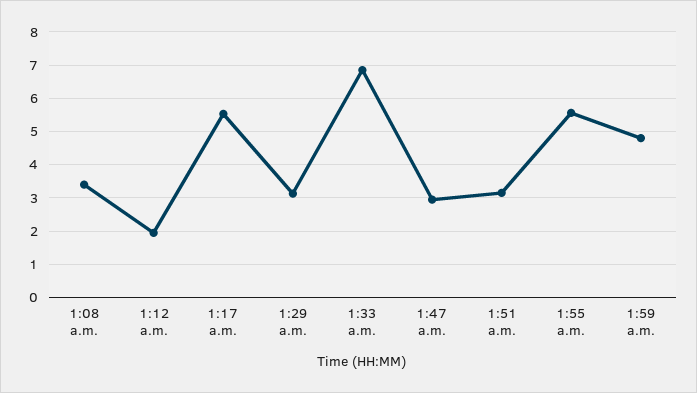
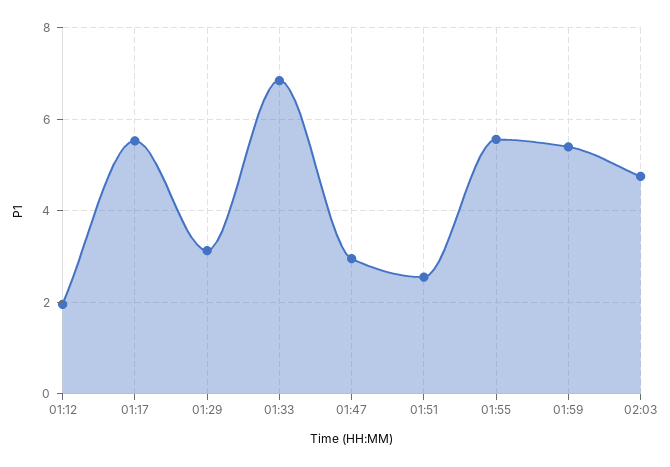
1:08 a.m.: 3.4 -> none
1:51 a.m.: 3.2 -> 2.6
1:59 a.m.: 4.8 -> 5.4
02:03: none -> 4.8

